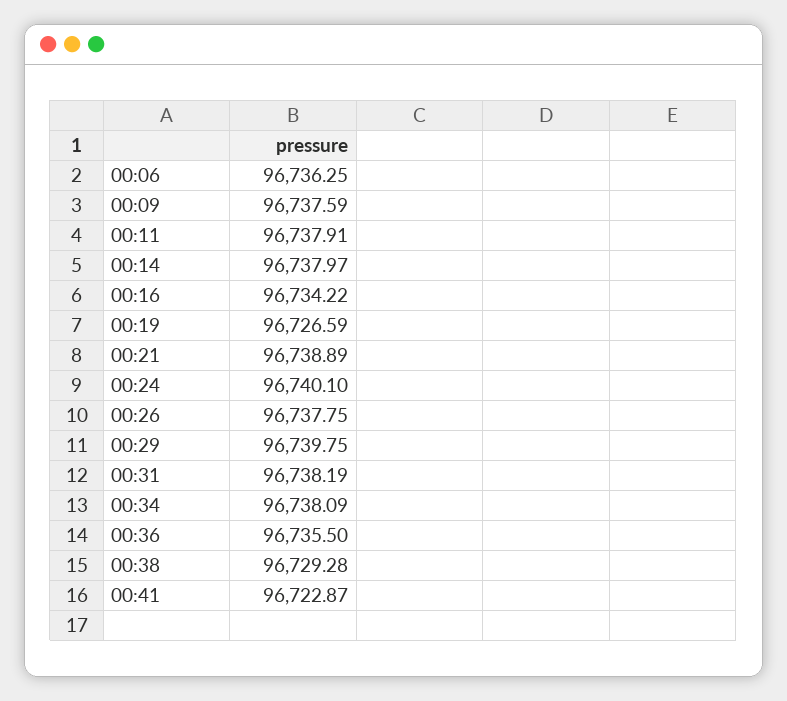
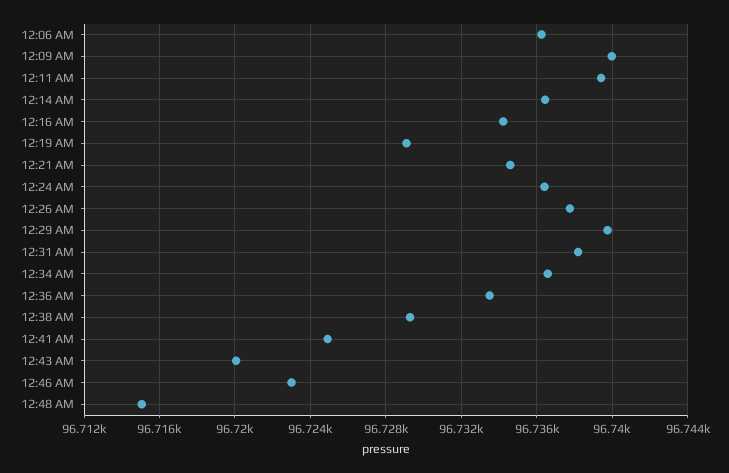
00:09: 96737.59 -> 96740
00:11: 96737.91 -> 96739.5
00:14: 96737.97 -> 96736.5
00:19: 96726.59 -> 96729
00:21: 96738.89 -> 96734.5
00:24: 96740.1 -> 96736.5
00:34: 96738.09 -> 96736.5
00:36: 96735.5 -> 96733.5
00:41: 96722.87 -> 96725
12:43 AM: none -> 96720
12:46 AM: none -> 96723
12:48 AM: none -> 96715

